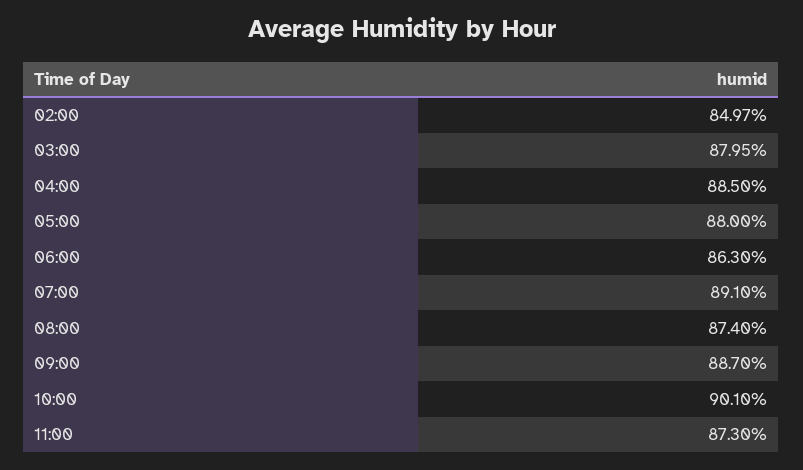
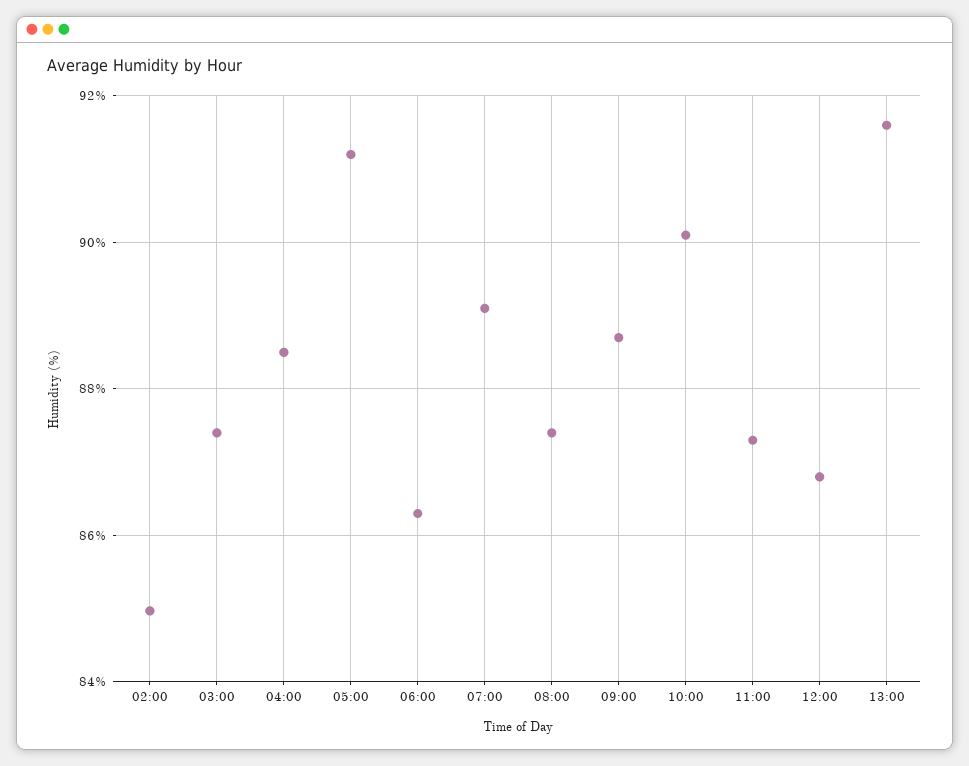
03:00: 87.95 -> 87.4
05:00: 88 -> 91.2
12:00: none -> 86.8
13:00: none -> 91.6

